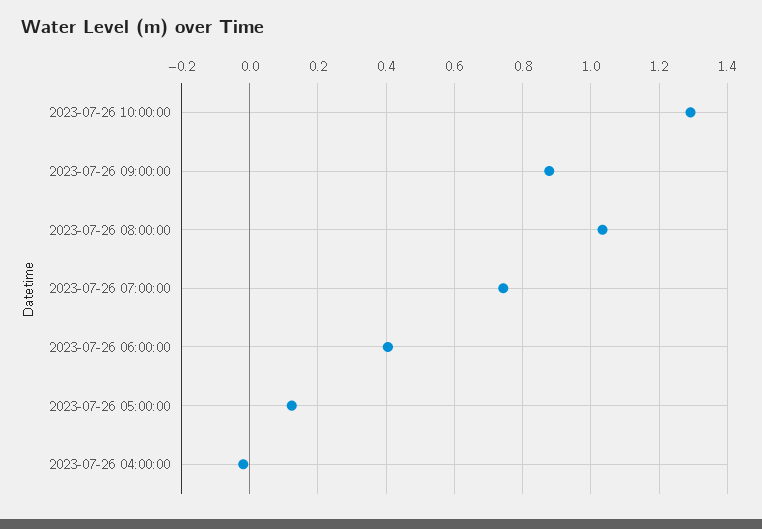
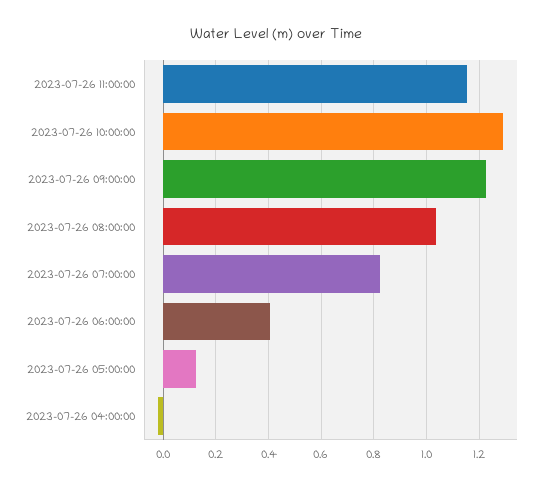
2023-07-26 09:00:00: 0.88 -> 1.225
2023-07-26 07:00:00: 0.74 -> 0.825
2023-07-26 11:00:00: none -> 1.15

